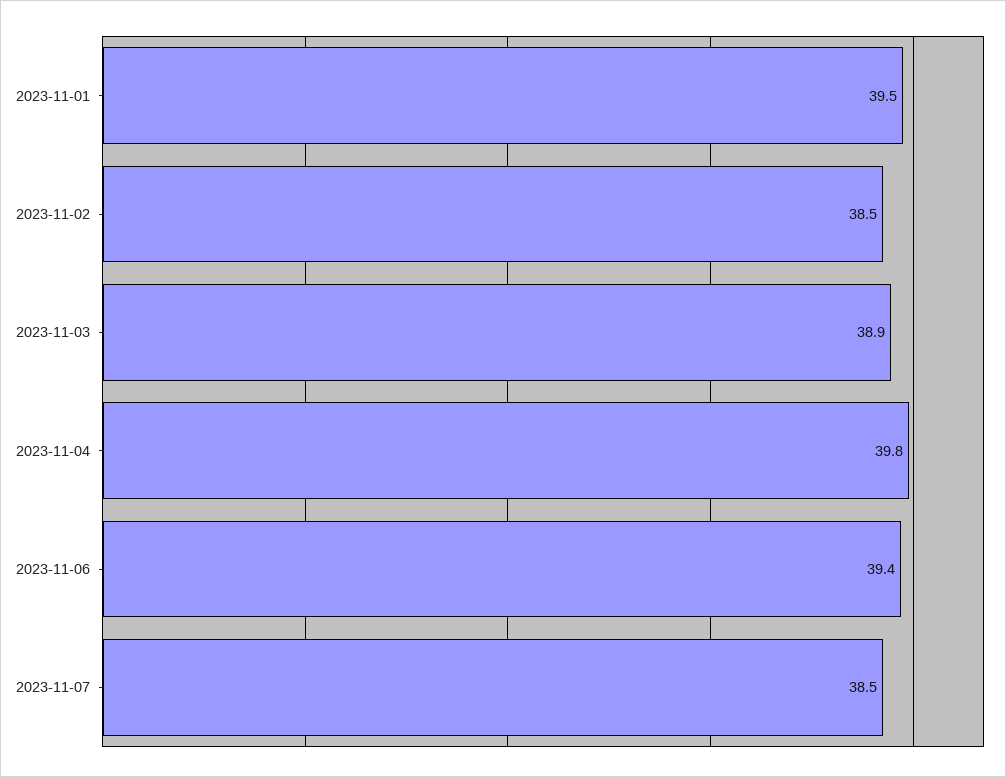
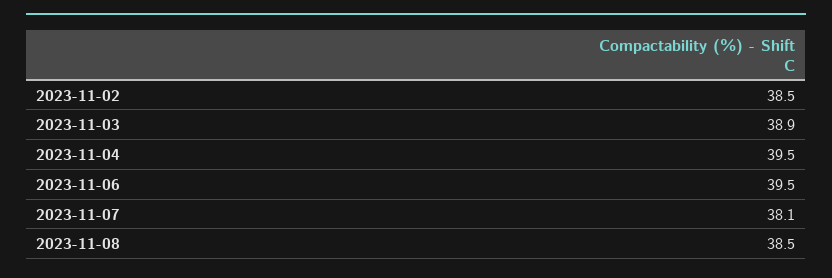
2023-11-01: 39.5 -> none
2023-11-04: 39.8 -> 39.5
2023-11-06: 39.4 -> 39.5
2023-11-07: 38.5 -> 38.1
2023-11-08: none -> 38.5

